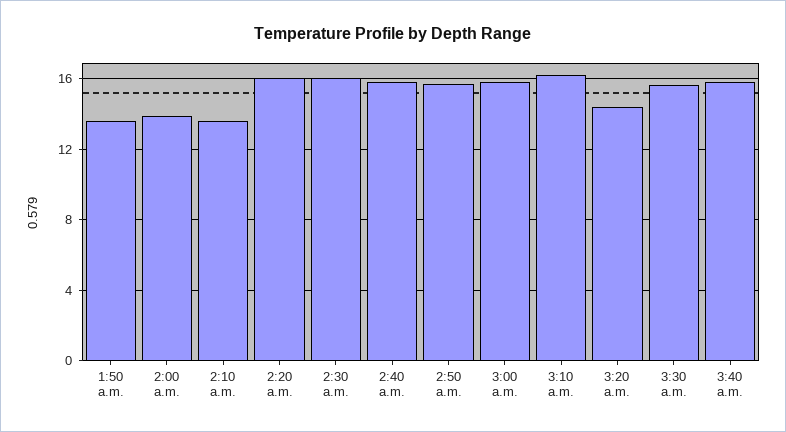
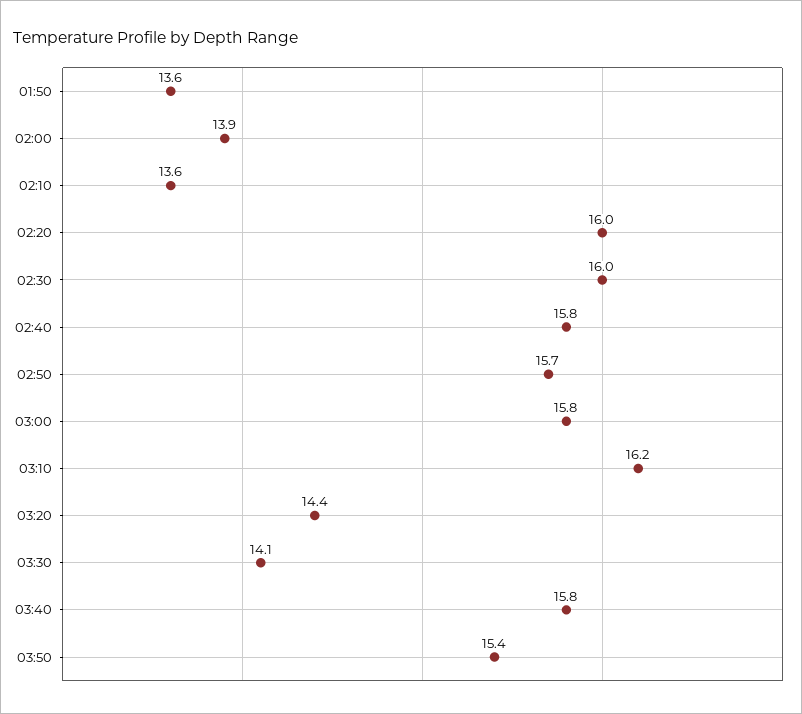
3:30 a.m.: 15.5 -> 14.1
03:50: none -> 15.4

